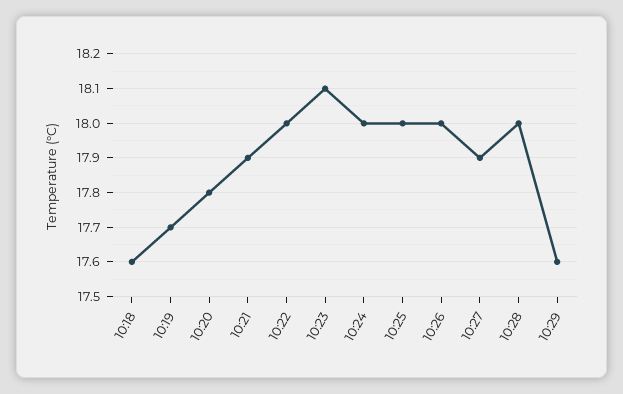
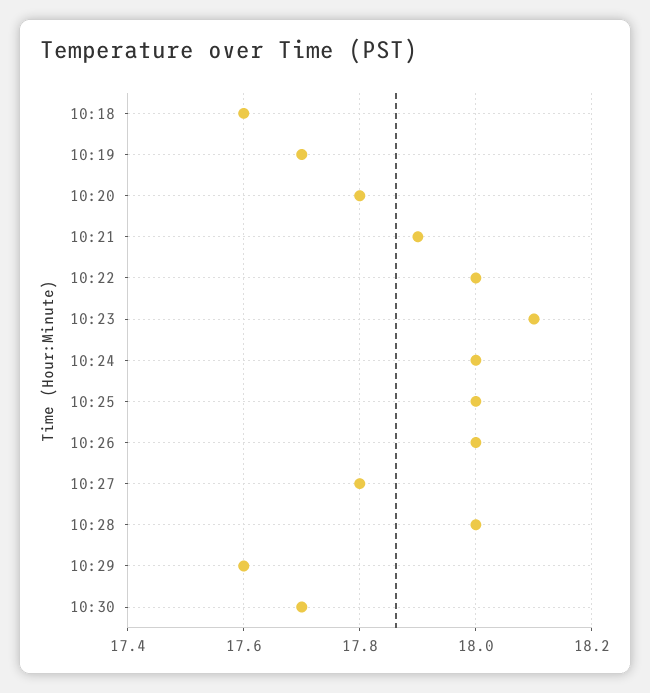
10:27: 17.9 -> 17.8
10:30: none -> 17.7

